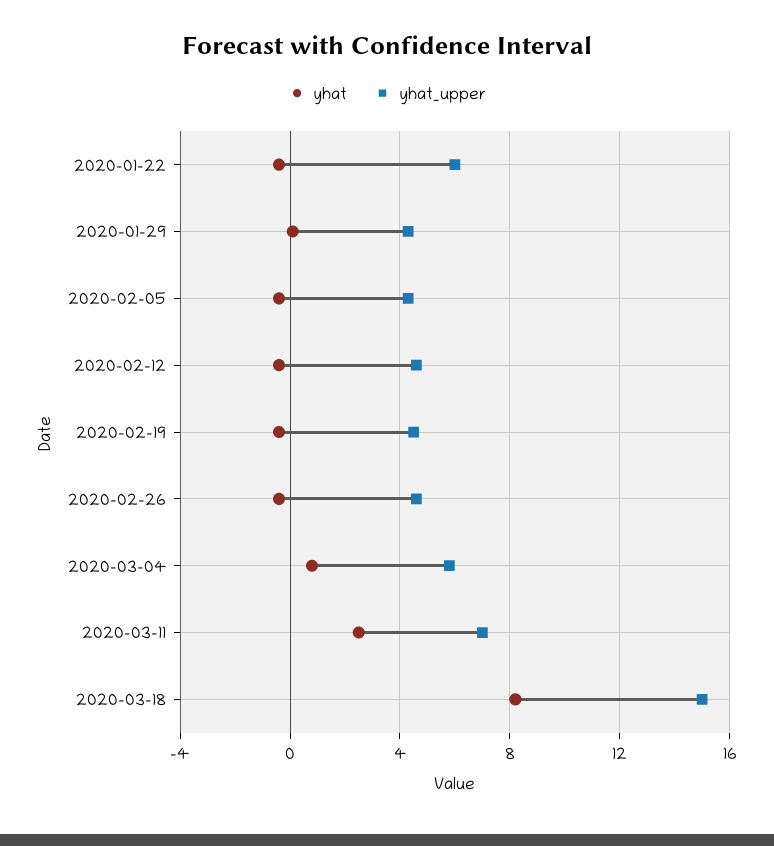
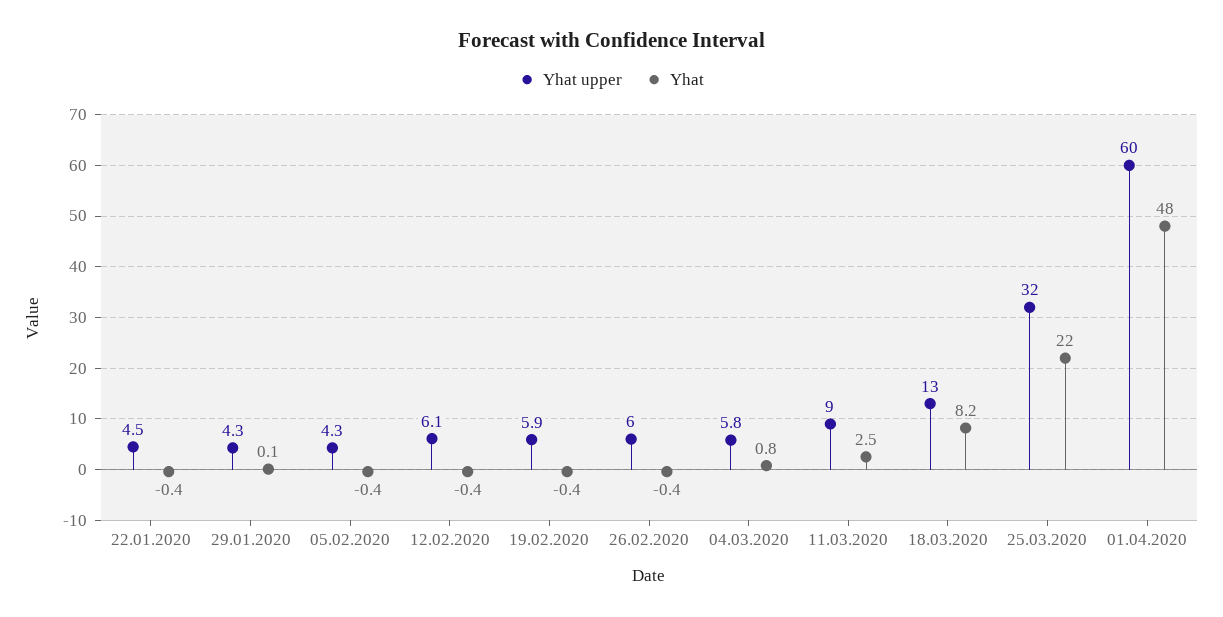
yhat_upper, 2020-01-22: 6 -> 4.5
yhat_upper, 2020-02-12: 4.5 -> 6.1
yhat_upper, 2020-02-19: 4.5 -> 5.9
yhat_upper, 2020-02-26: 4.5 -> 6
yhat_upper, 2020-03-11: 7 -> 9
yhat_upper, 2020-03-18: 15 -> 13
yhat_upper, 25.03.2020: none -> 32
yhat, 25.03.2020: none -> 22
yhat_upper, 01.04.2020: none -> 60
yhat, 01.04.2020: none -> 48

